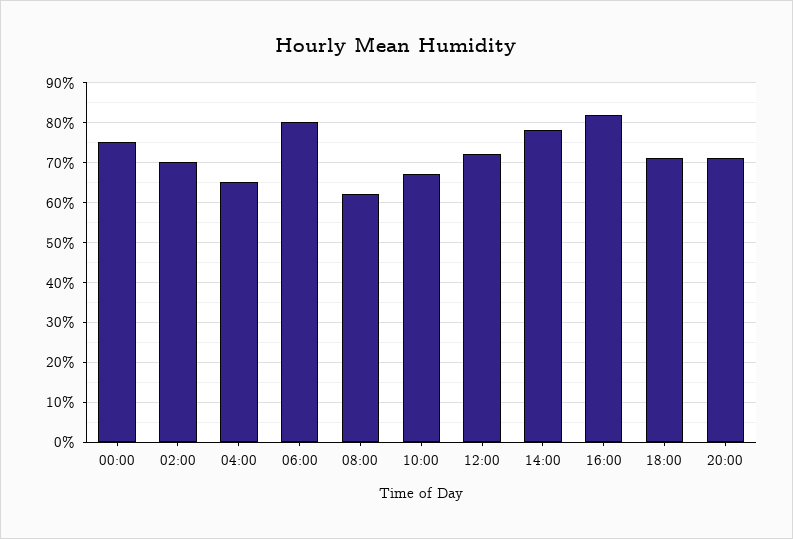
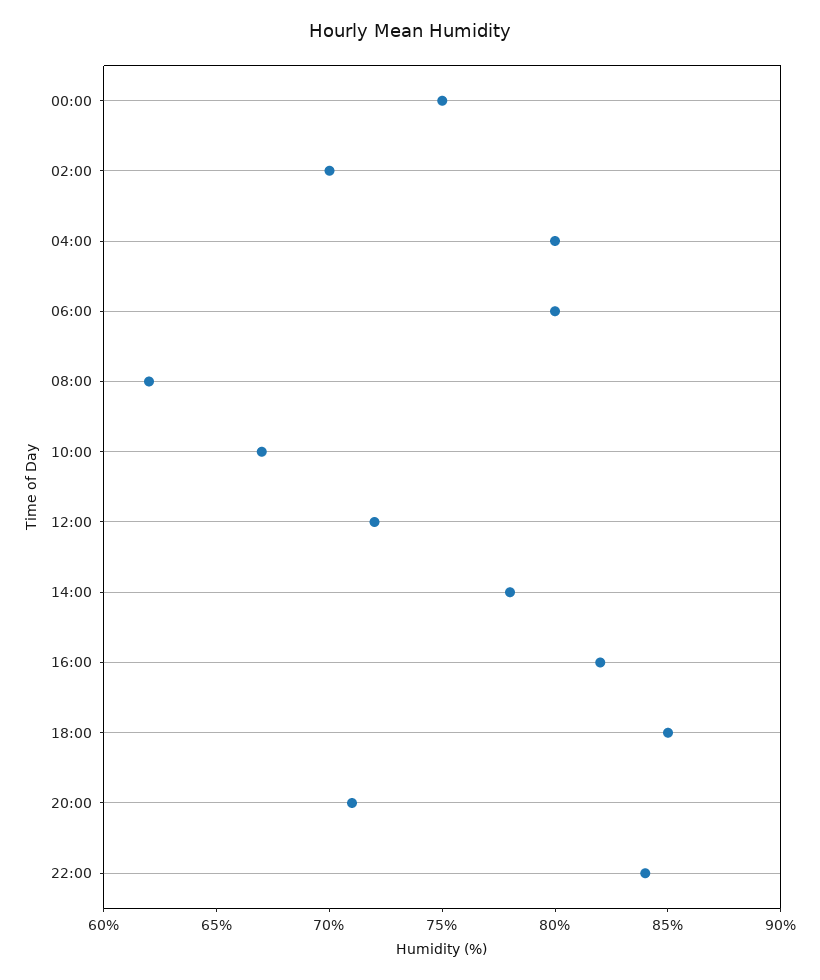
04:00: 65 -> 80
18:00: 70 -> 85
22:00: none -> 84

